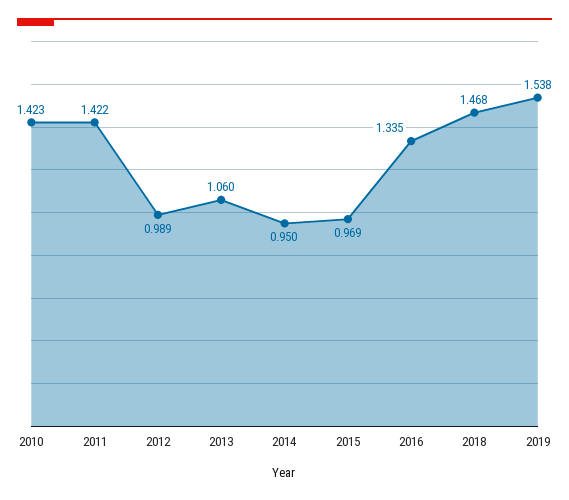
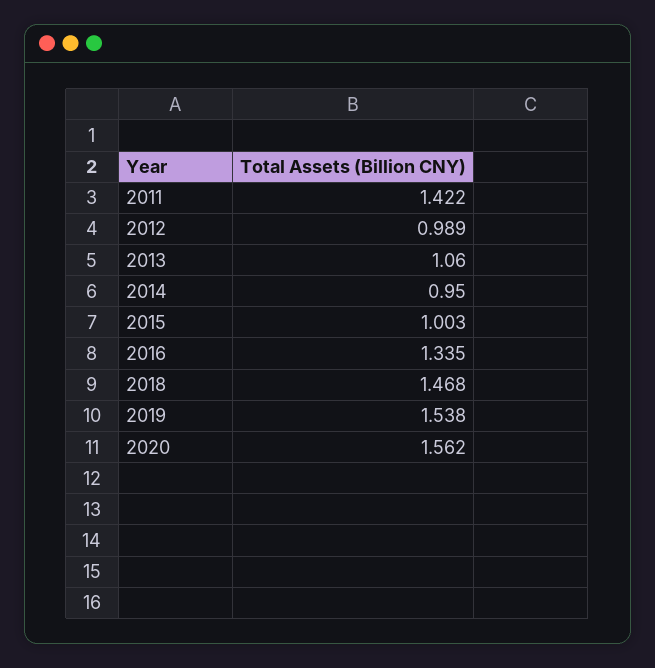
2010: 1.423 -> none
2015: 0.969 -> 1.003
2020: none -> 1.562

